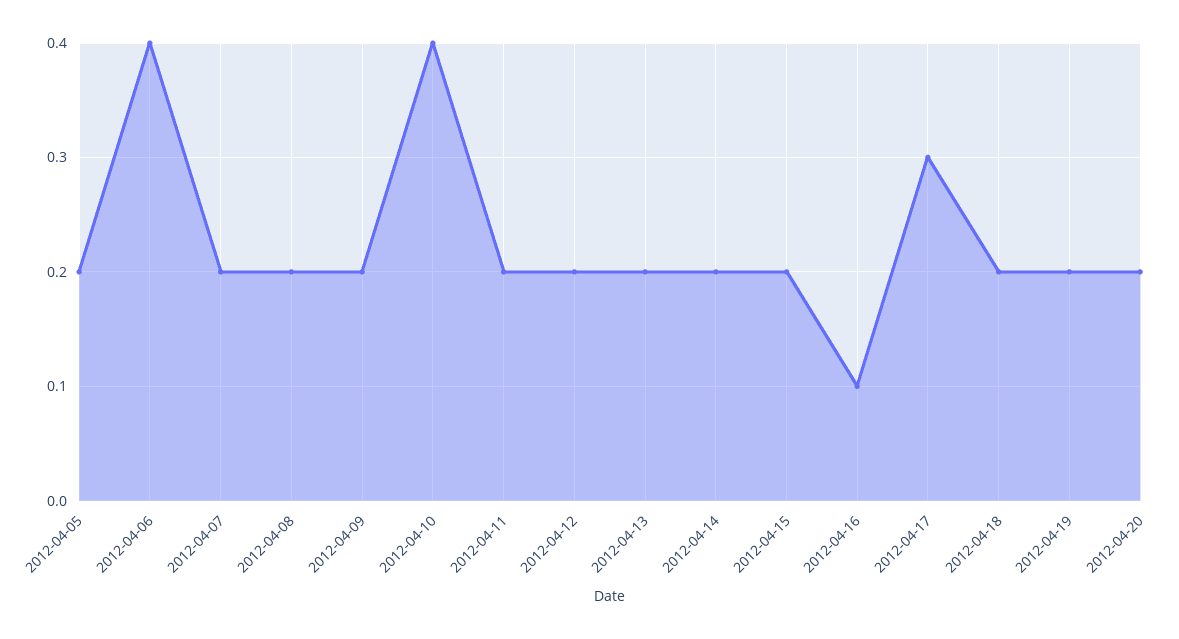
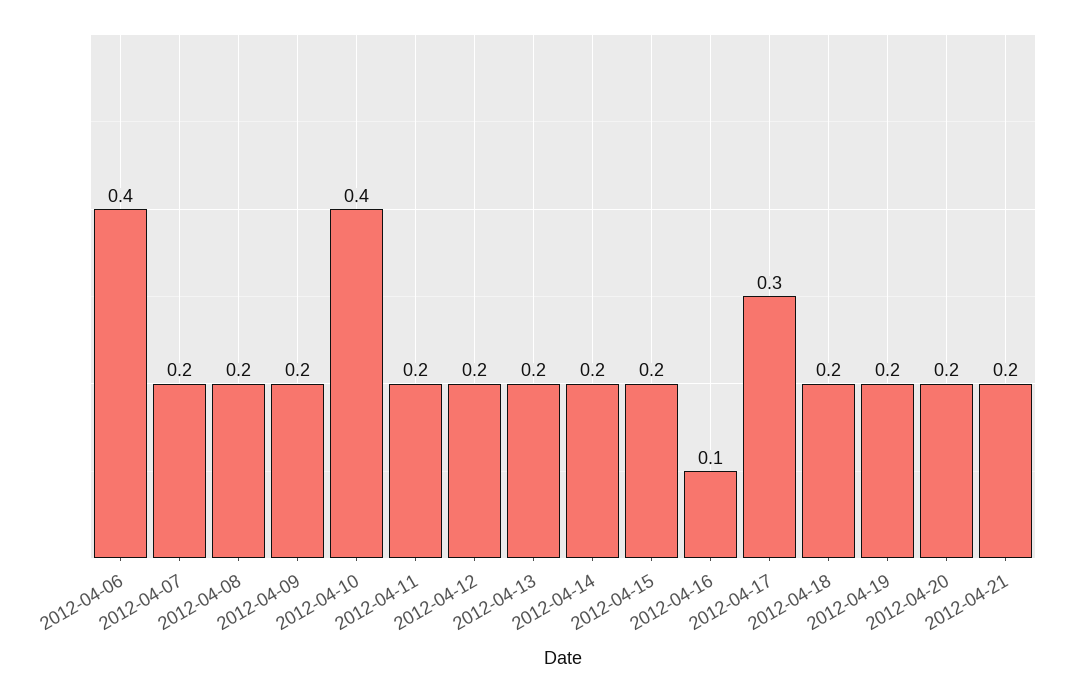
2012-04-05: 0.2 -> none
2012-04-21: none -> 0.2

